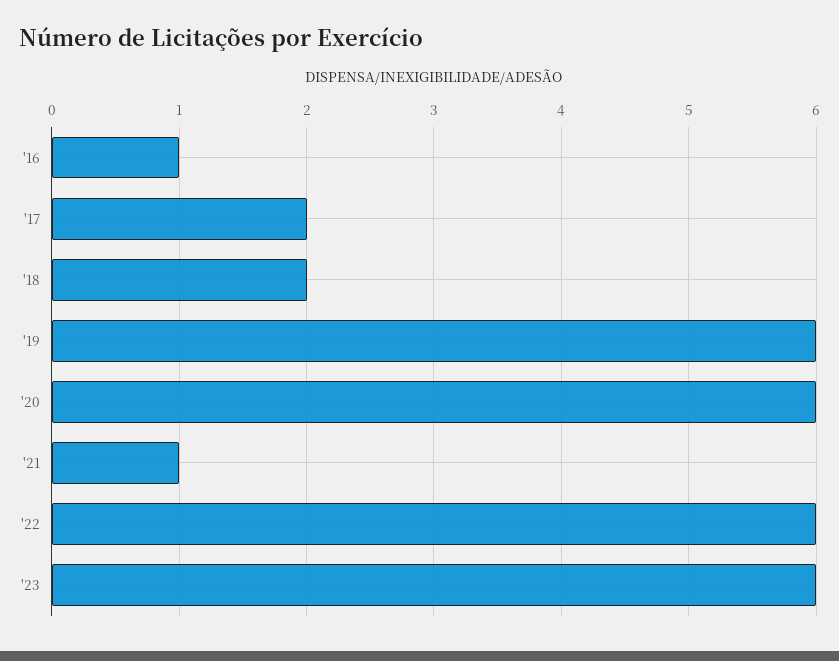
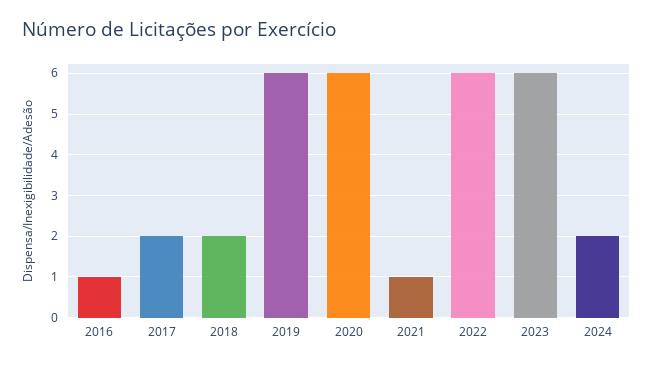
2024: none -> 2

